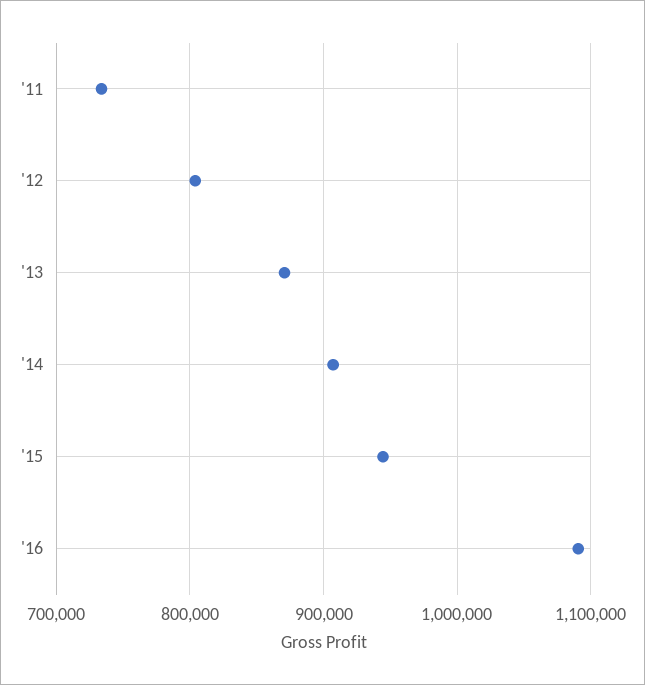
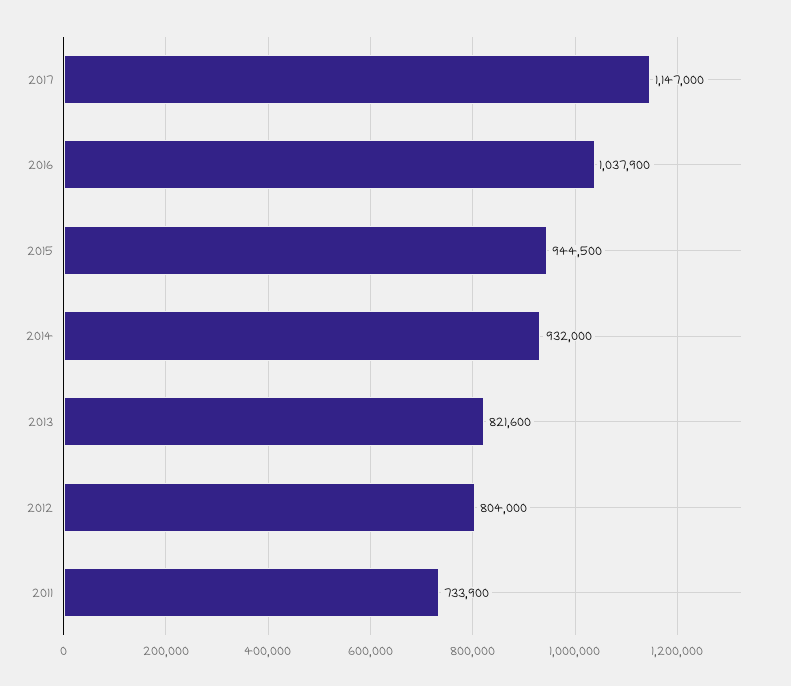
'13: 870000 -> 821600
'14: 910000 -> 932000
'16: 1090000 -> 1037900
2017: none -> 1147000

